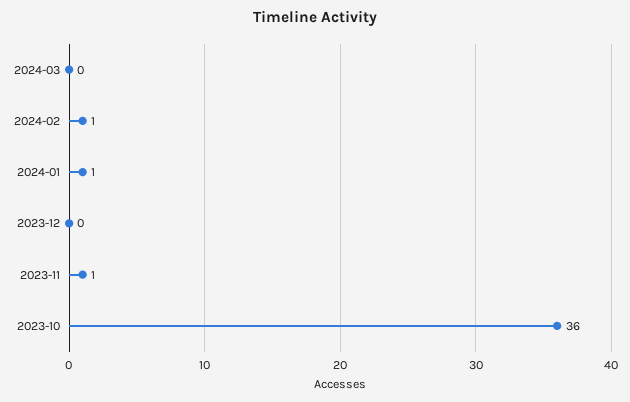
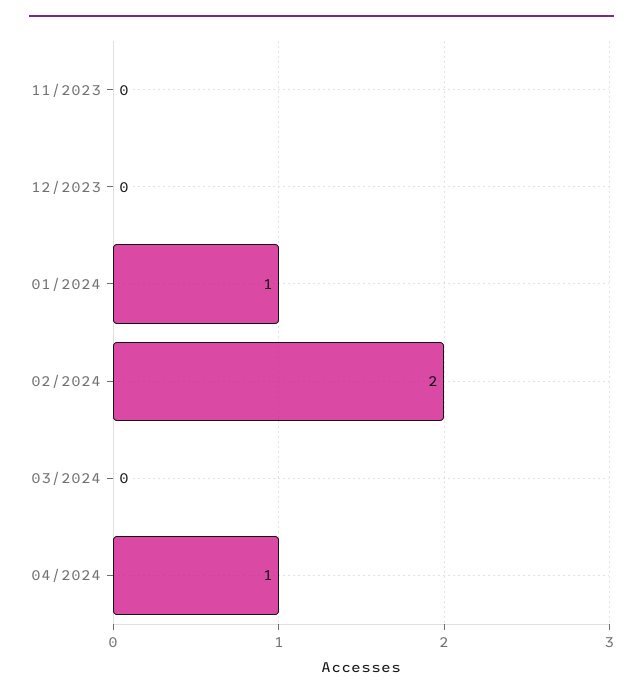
2024-02: 1 -> 2
2023-11: 1 -> 0
2023-10: 36 -> none
04/2024: none -> 1

